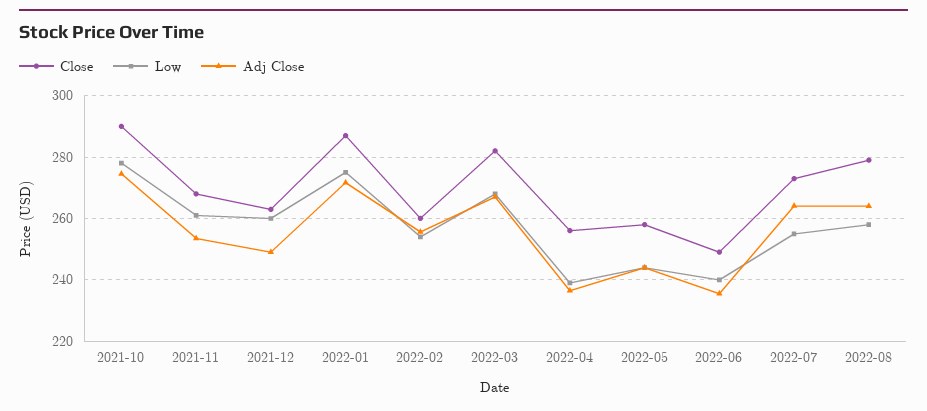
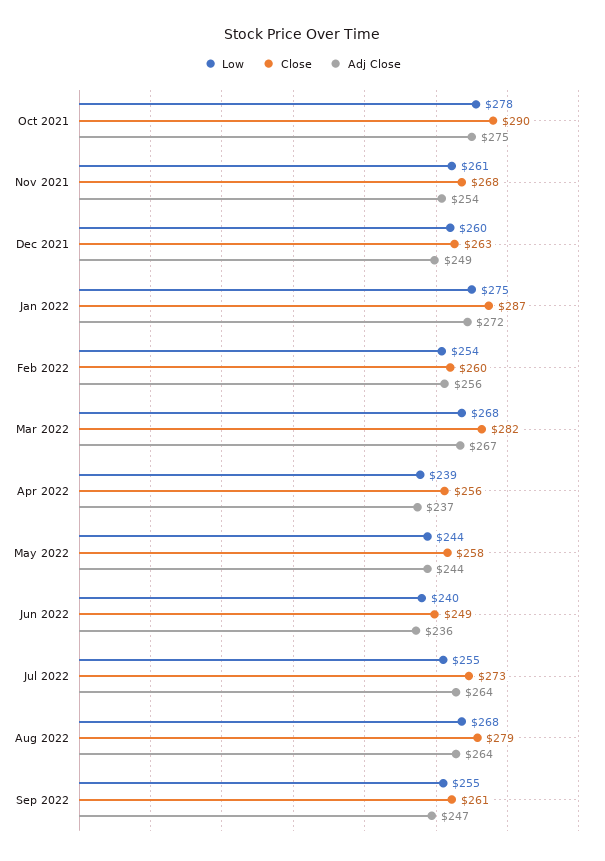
Low, 2022-08: 258 -> 268
Low, Sep 2022: none -> 255
Close, Sep 2022: none -> 261
Adj Close, Sep 2022: none -> 247

